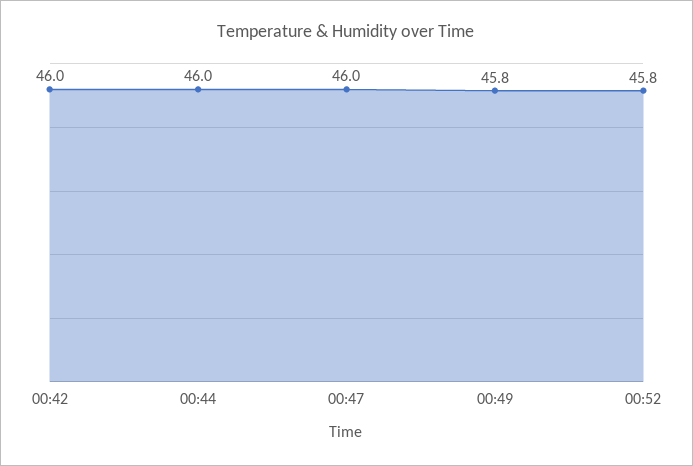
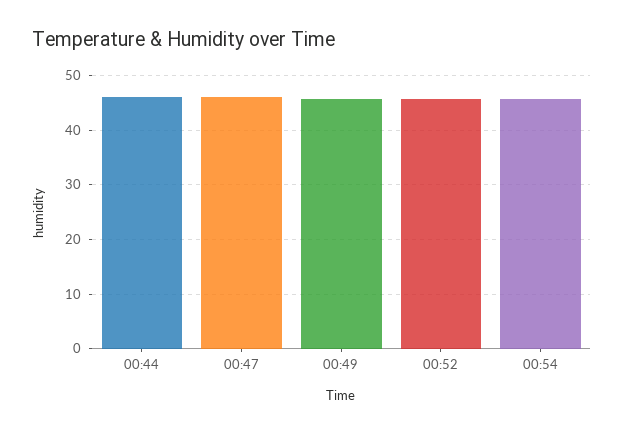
00:42: 46 -> none
00:54: none -> 46

